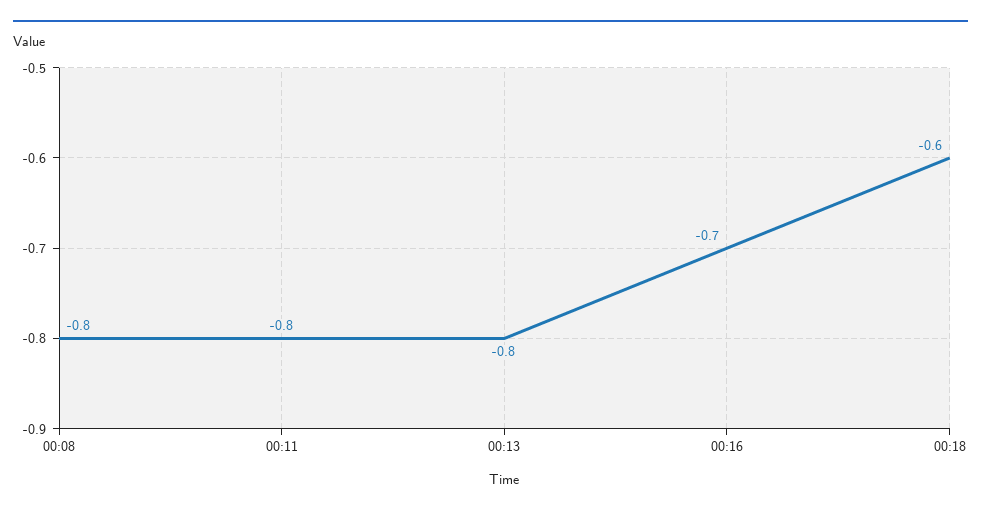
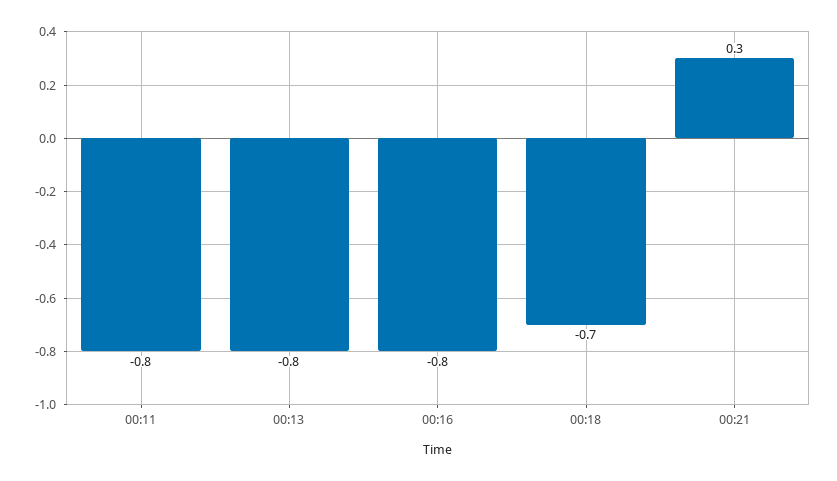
00:08: -0.8 -> none
00:16: -0.7 -> -0.8
00:18: -0.6 -> -0.7
00:21: none -> 0.3

